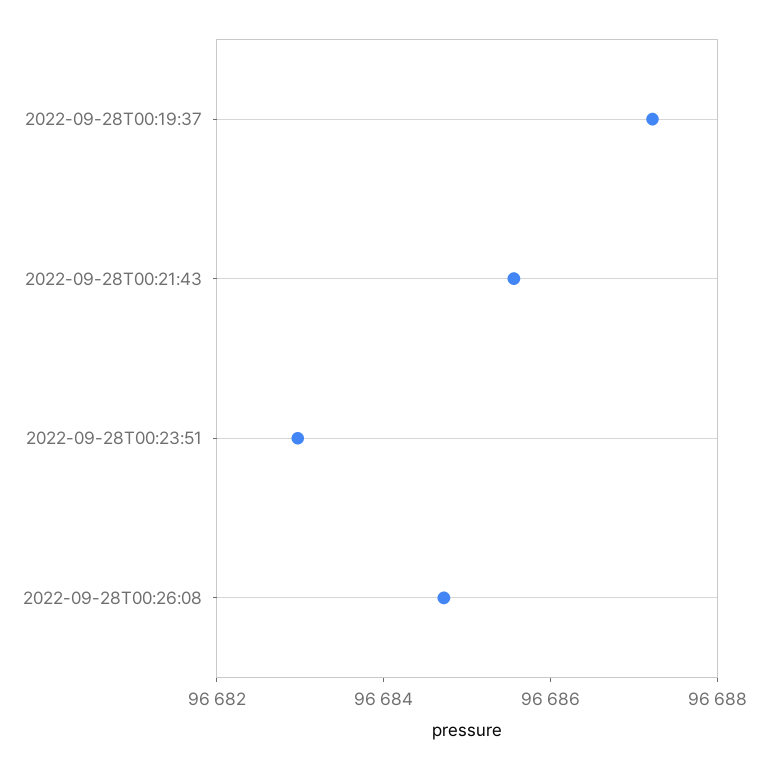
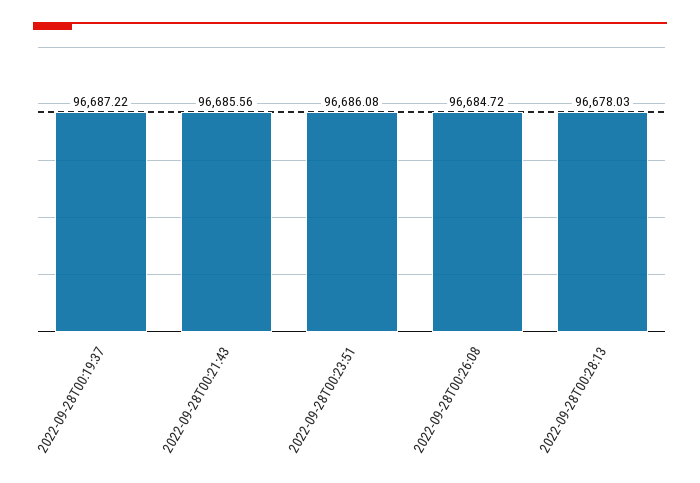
2022-09-28T00:23:51: 96683 -> 96686.08
2022-09-28T00:28:13: none -> 96678.03

